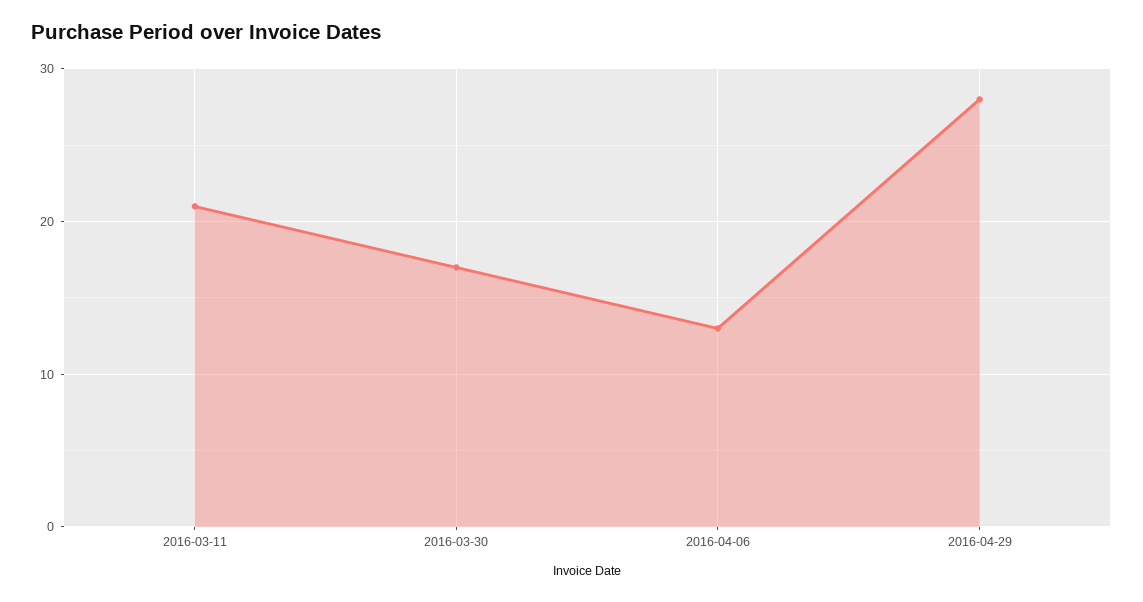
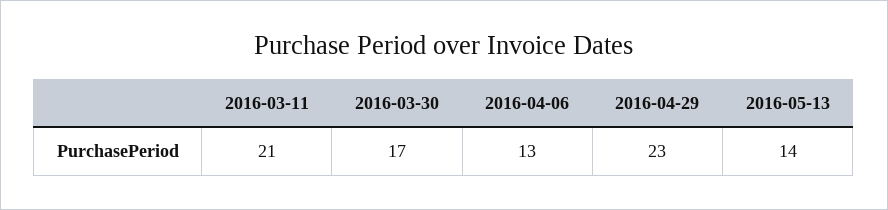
2016-04-29: 28 -> 23
2016-05-13: none -> 14

